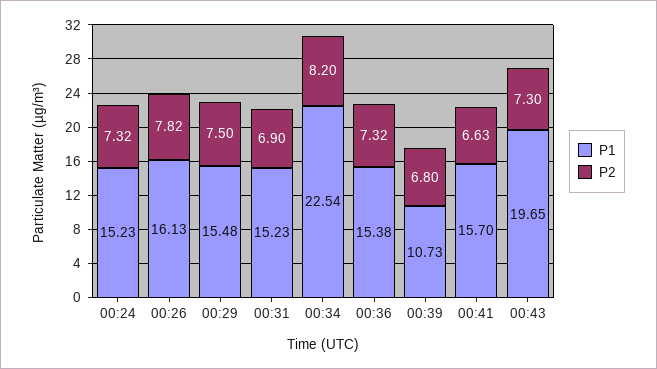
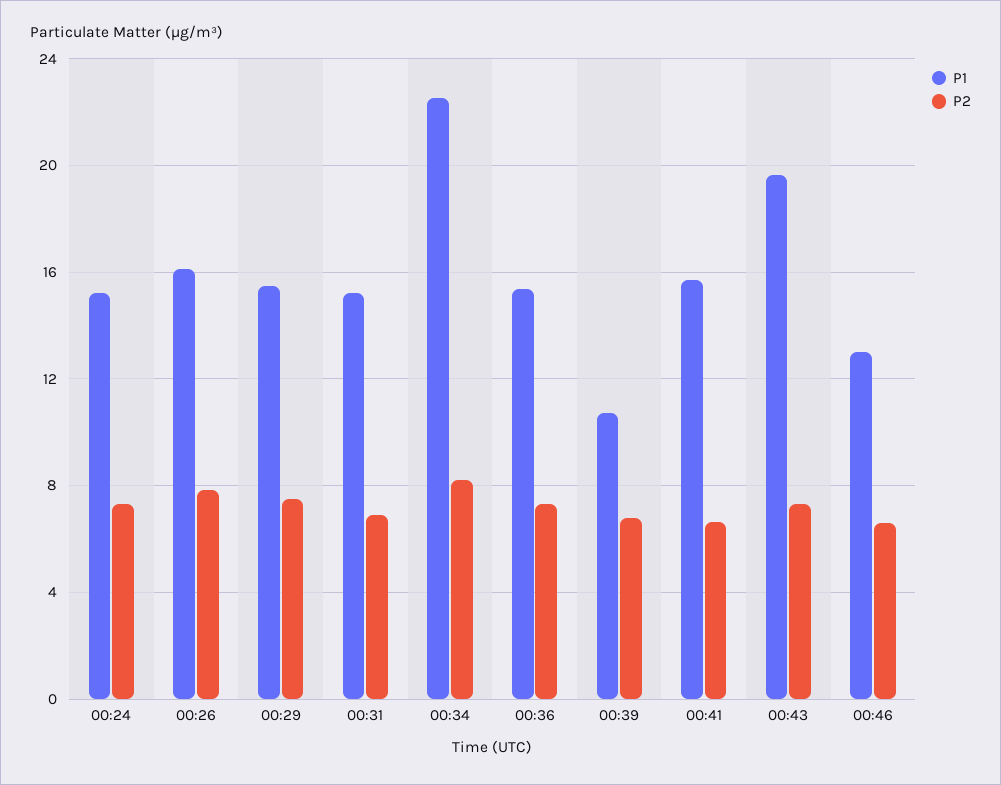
P1, 00:46: none -> 13
P2, 00:46: none -> 6.5

